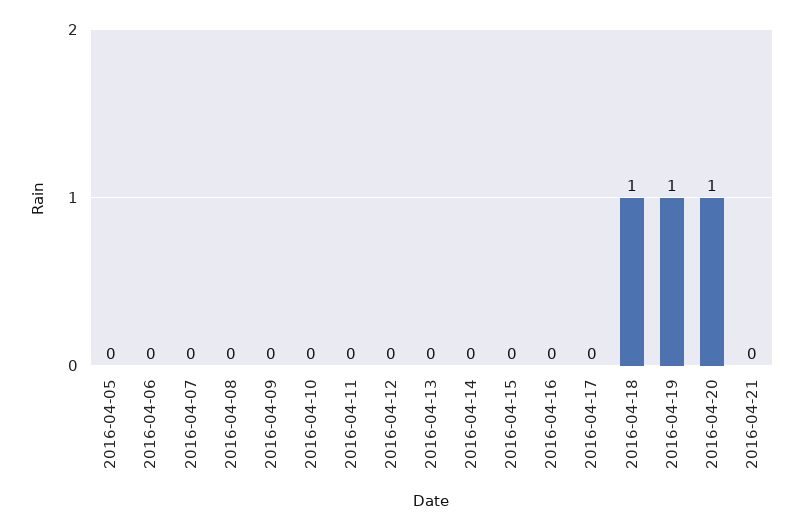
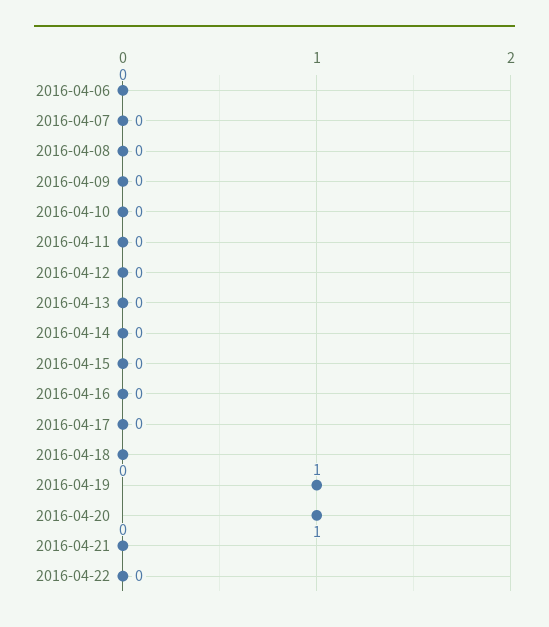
2016-04-05: 0 -> none
2016-04-18: 1 -> 0
2016-04-22: none -> 0

